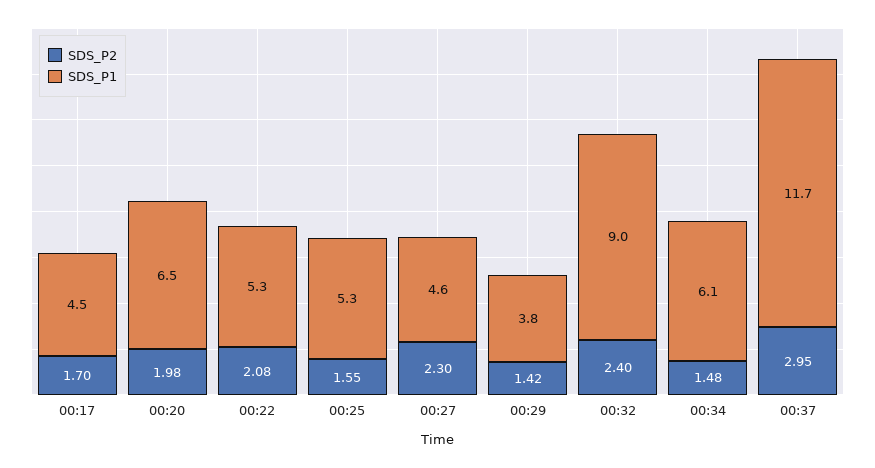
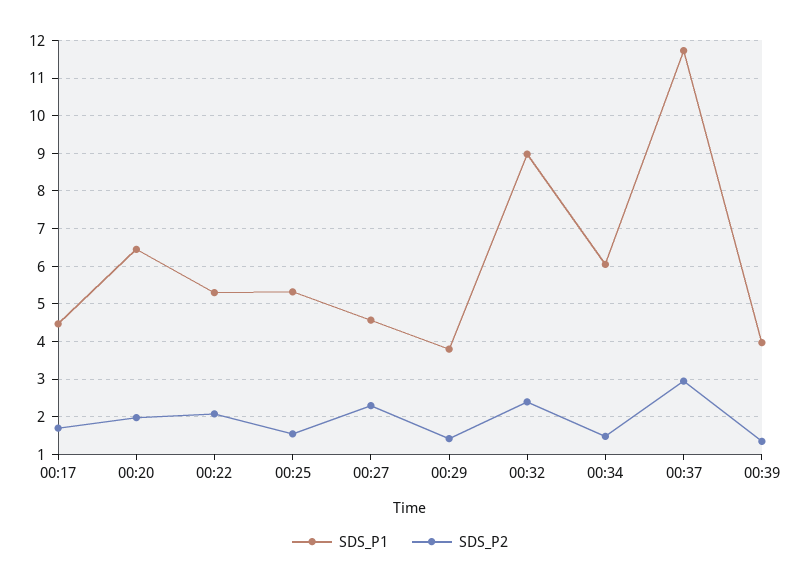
SDS_P1, 00:39: none -> 4
SDS_P2, 00:39: none -> 1.4

